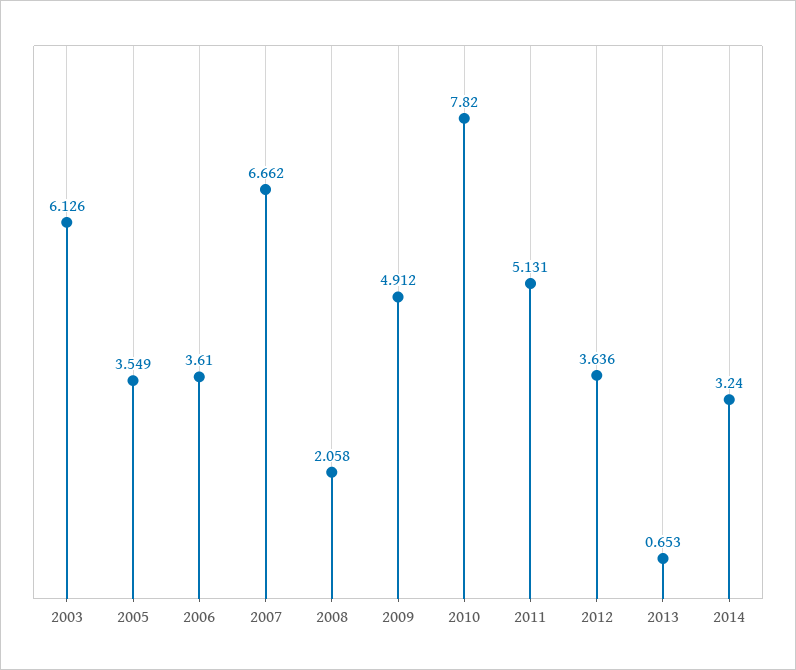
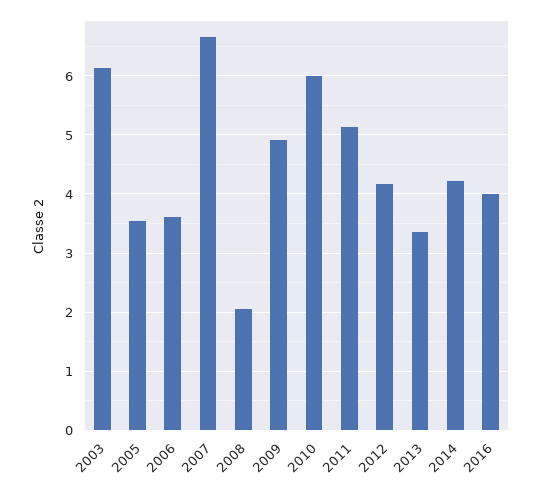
2010: 7.82 -> 6
2012: 3.636 -> 4.2
2013: 0.653 -> 3.4
2014: 3.24 -> 4.2
2016: none -> 4

